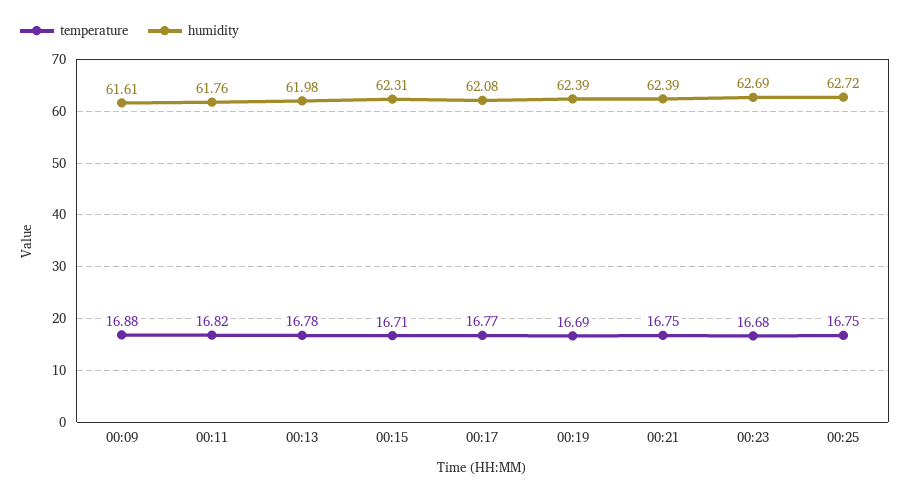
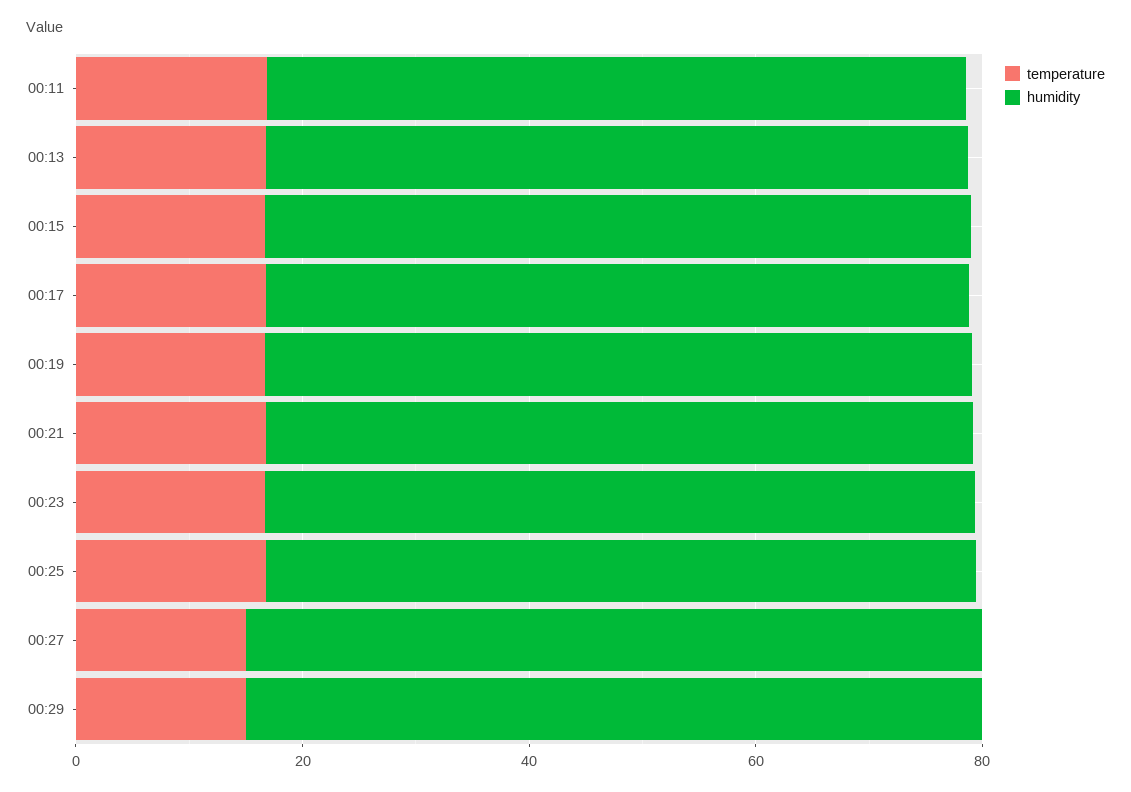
temperature, 00:09: 16.88 -> none
humidity, 00:09: 61.61 -> none
temperature, 00:27: none -> 15
humidity, 00:27: none -> 65
temperature, 00:29: none -> 15
humidity, 00:29: none -> 65

